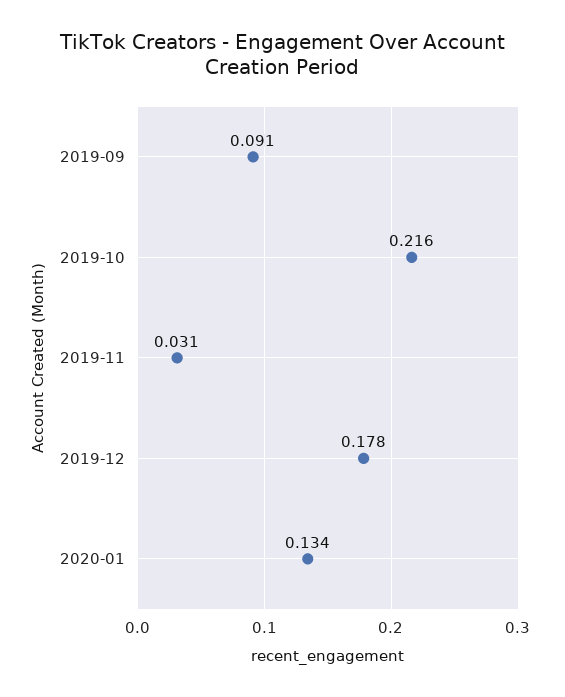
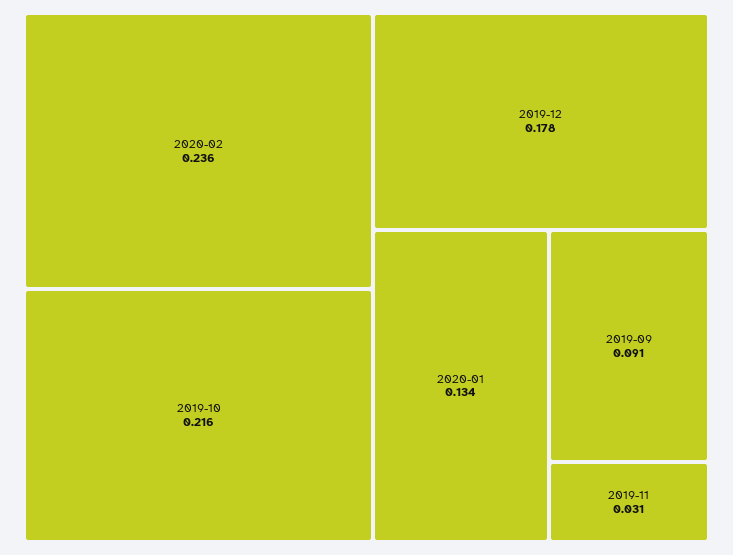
2020-02: none -> 0.236

